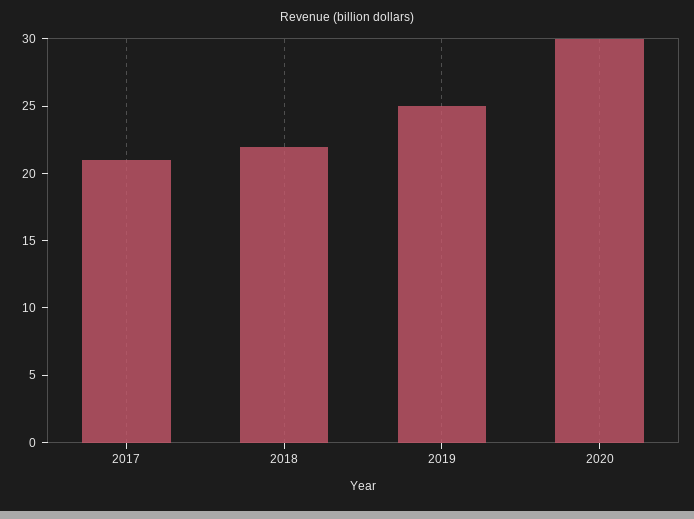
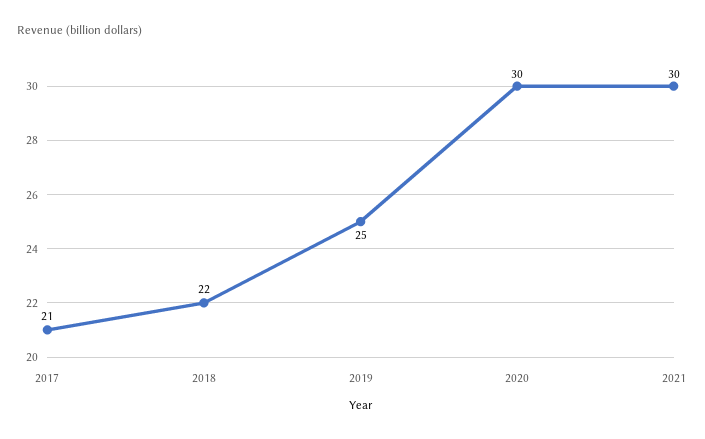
2021: none -> 30

